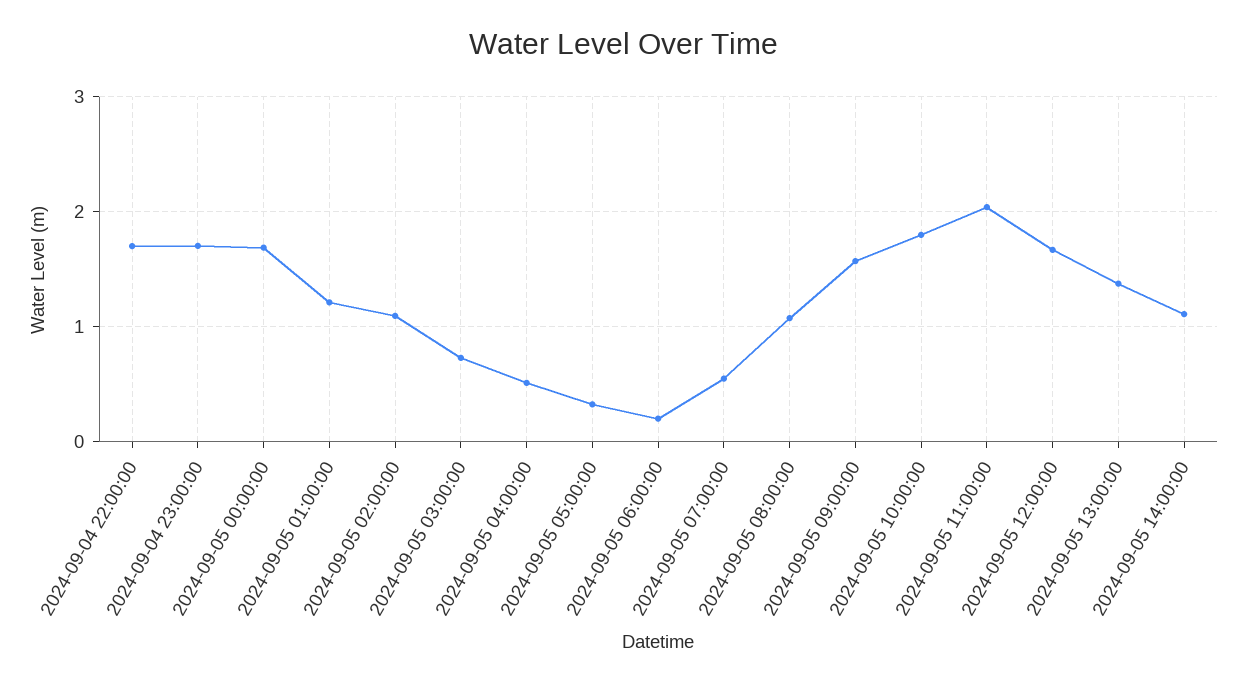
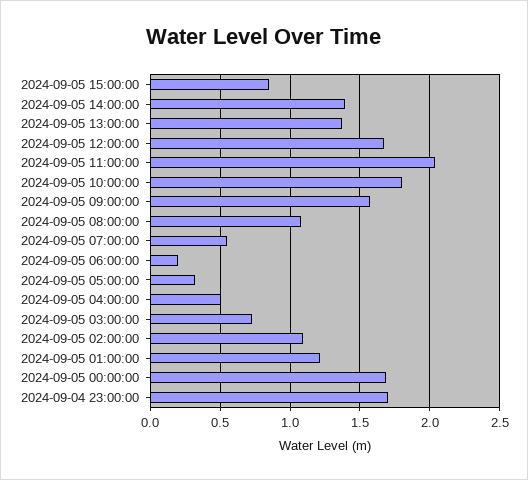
2024-09-04 22:00:00: 1.7 -> none
2024-09-05 14:00:00: 1.1 -> 1.4
2024-09-05 15:00:00: none -> 0.85

